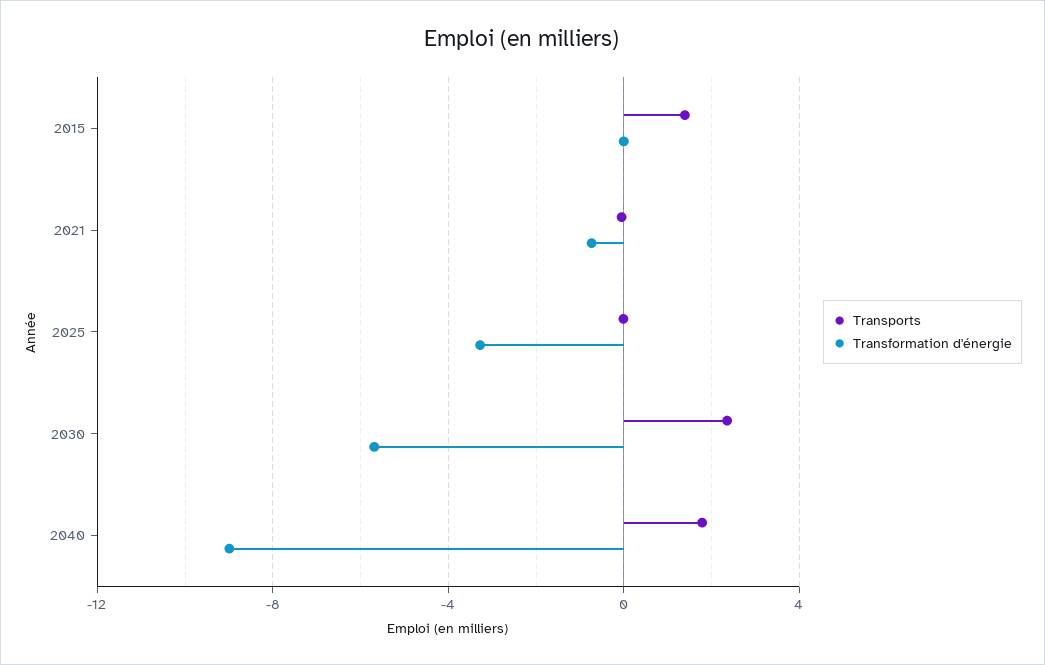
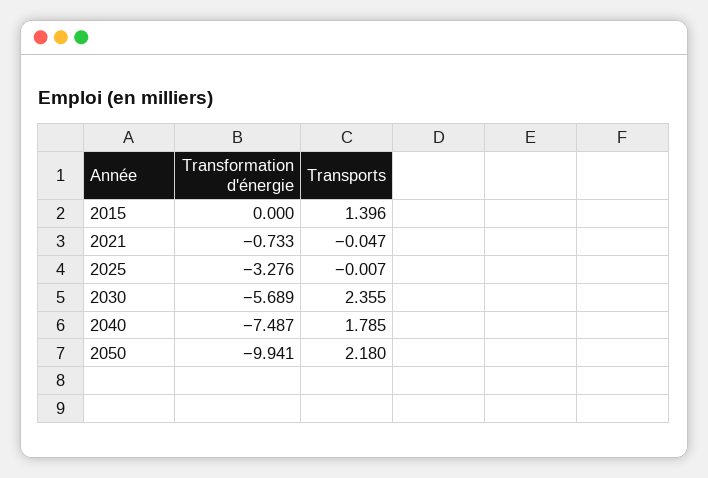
Transformation d'énergie, 2040: -9 -> -7.487
Transformation d'énergie, 2050: none -> -9.941
Transports, 2050: none -> 2.18

